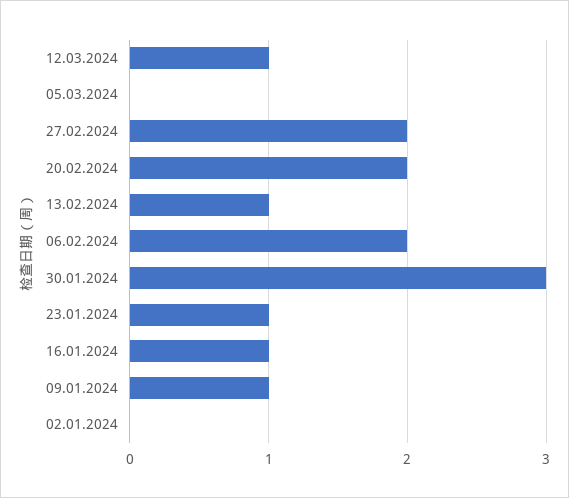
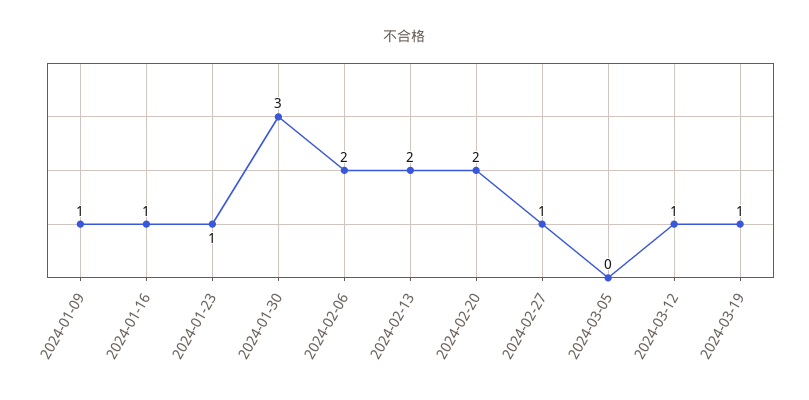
27.02.2024: 2 -> 1
13.02.2024: 1 -> 2
02.01.2024: 0 -> none
2024-03-19: none -> 1

